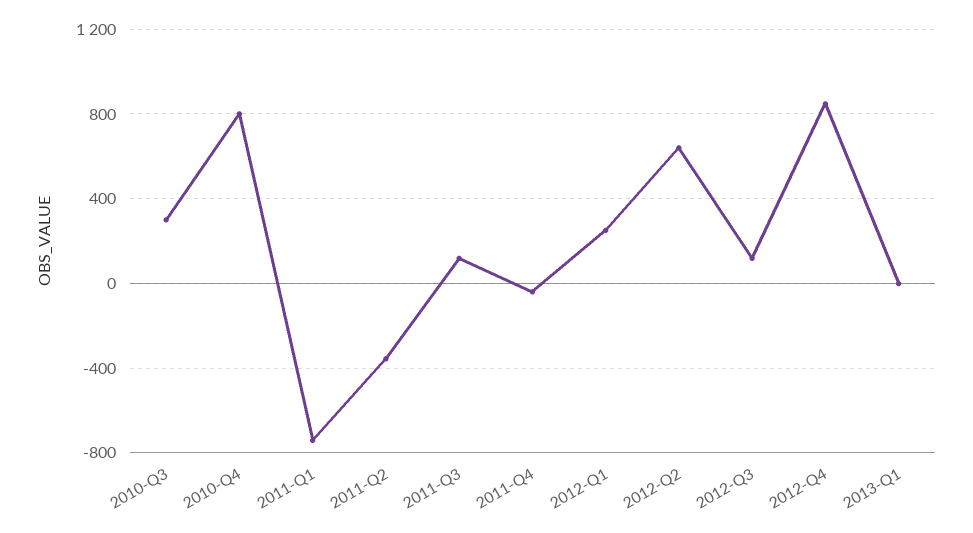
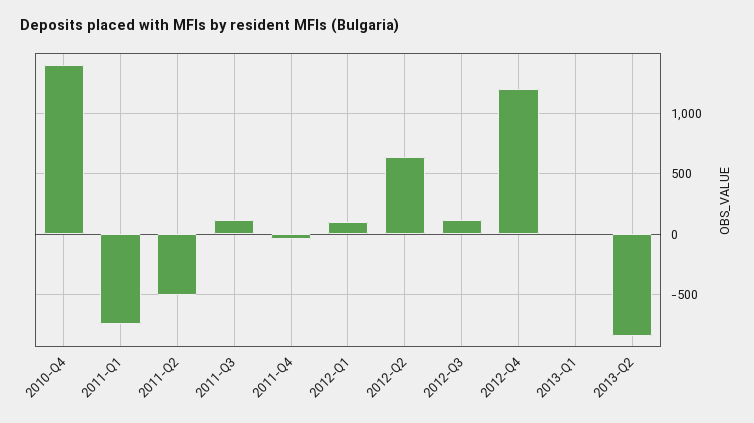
2010-Q3: 300 -> none
2010-Q4: 800 -> 1400
2011-Q2: -350 -> -500
2012-Q1: 250 -> 100
2012-Q4: 850 -> 1200
2013-Q2: none -> -850

